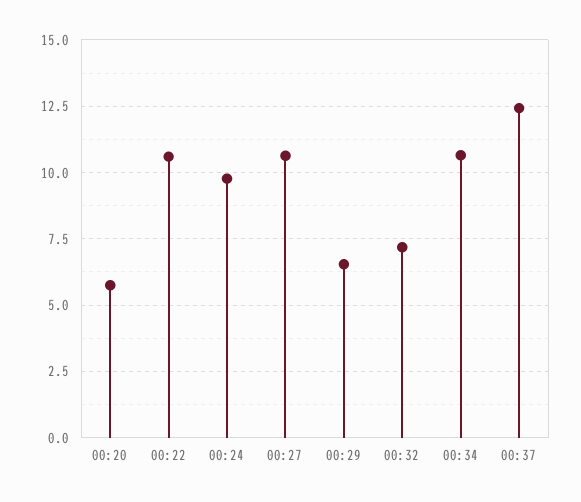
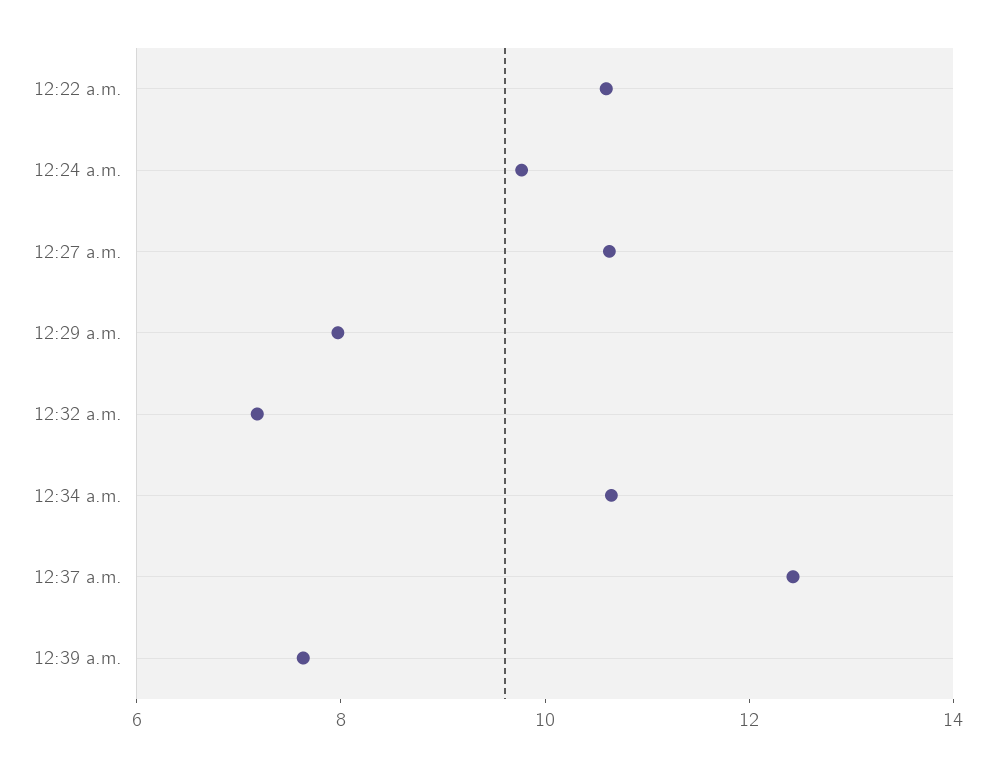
00:20: 5.75 -> none
00:29: 6.5 -> 8
12:39 a.m.: none -> 7.5

